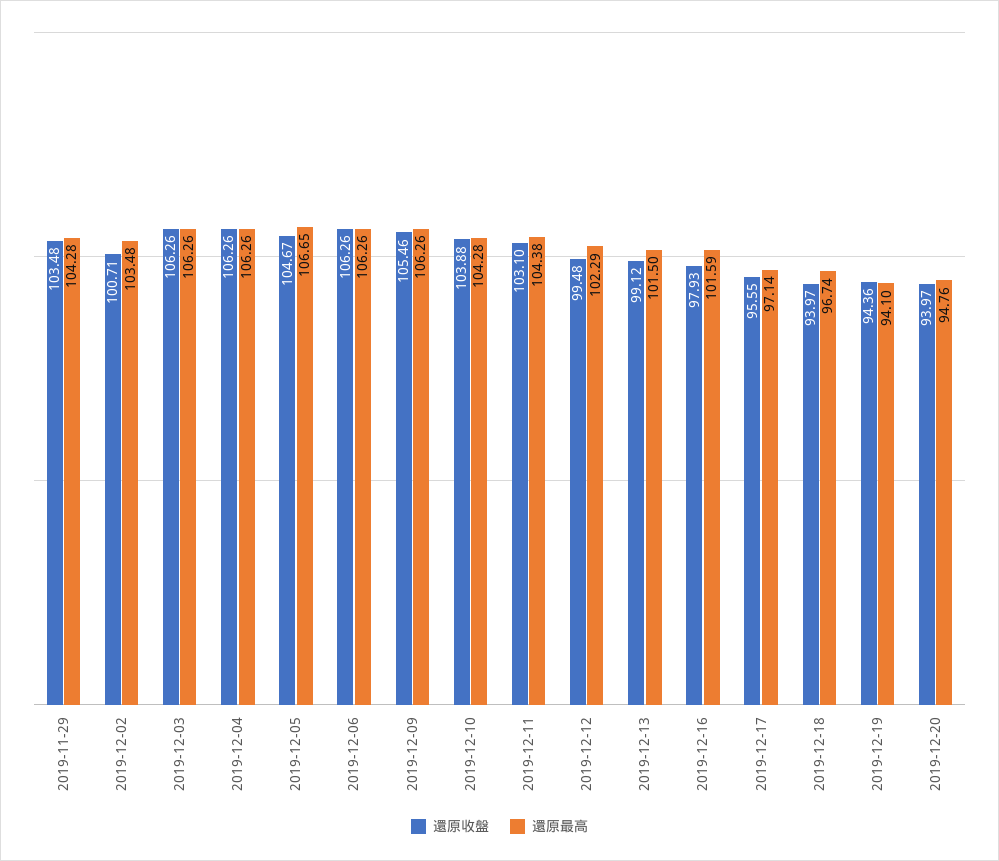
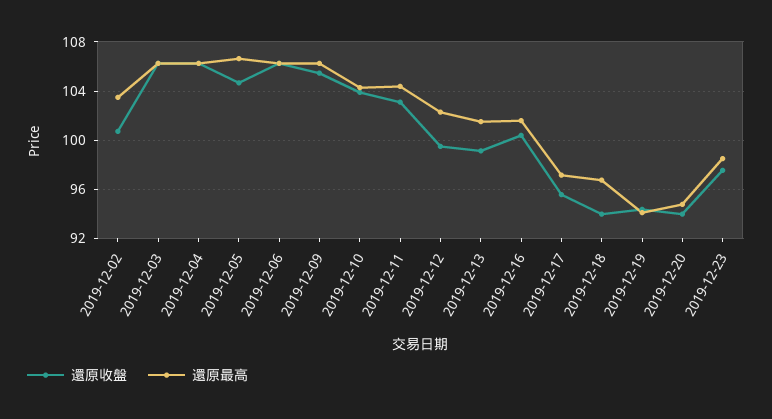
還原收盤, 2019-11-29: 103.48 -> none
還原最高, 2019-11-29: 104.28 -> none
還原收盤, 2019-12-16: 97.93 -> 100.5
還原收盤, 2019-12-23: none -> 97.5
還原最高, 2019-12-23: none -> 98.5

